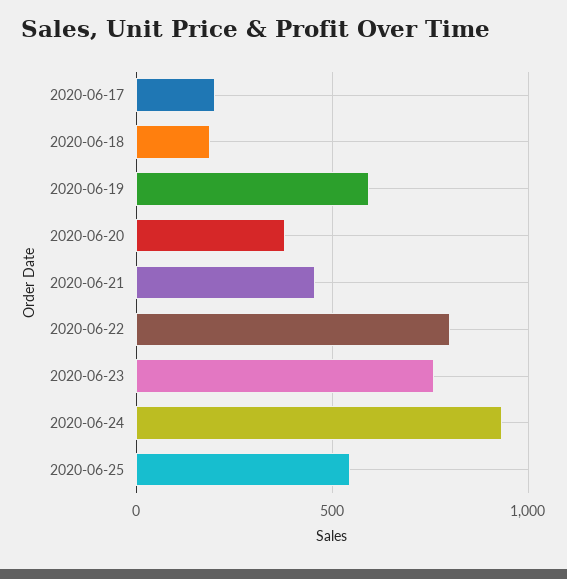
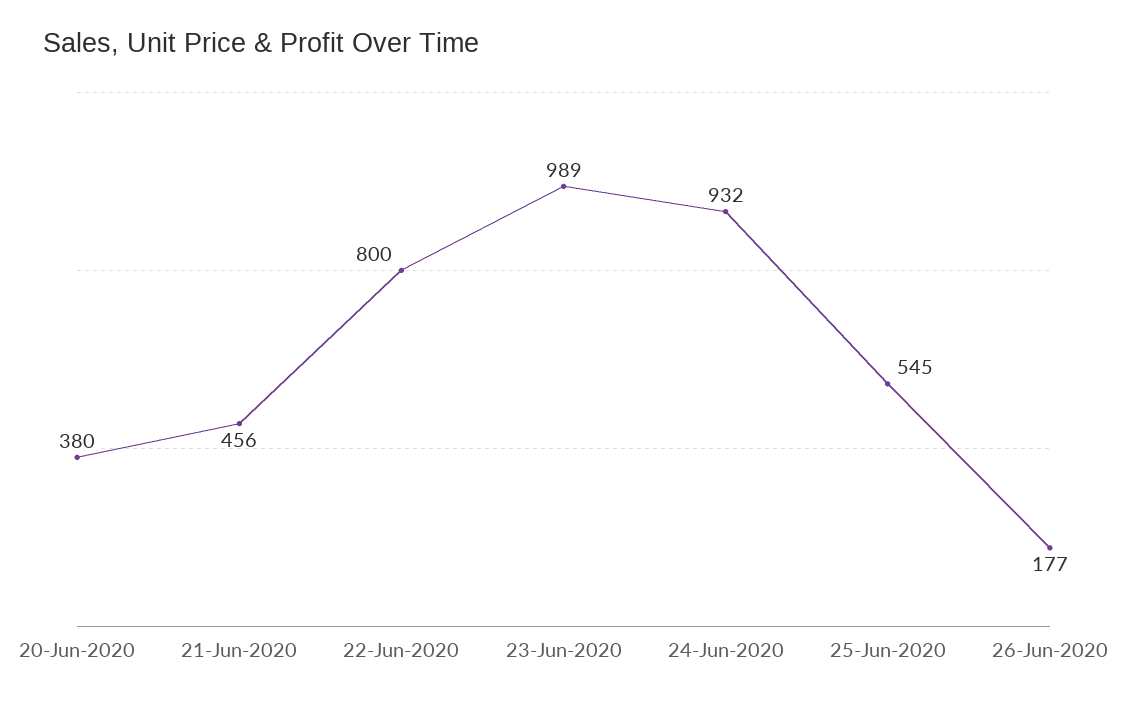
2020-06-17: 200 -> none
2020-06-18: 200 -> none
2020-06-19: 600 -> none
2020-06-23: 750 -> 989
26-Jun-2020: none -> 177

